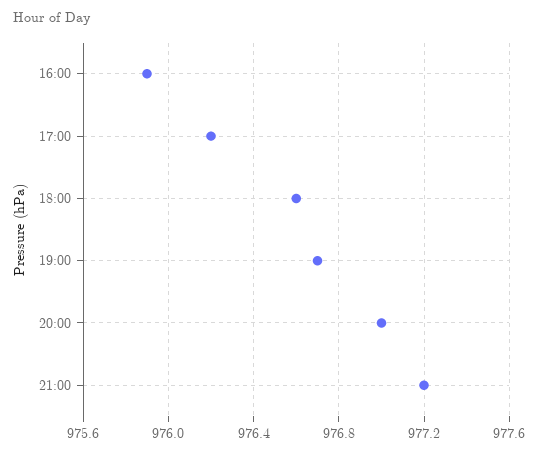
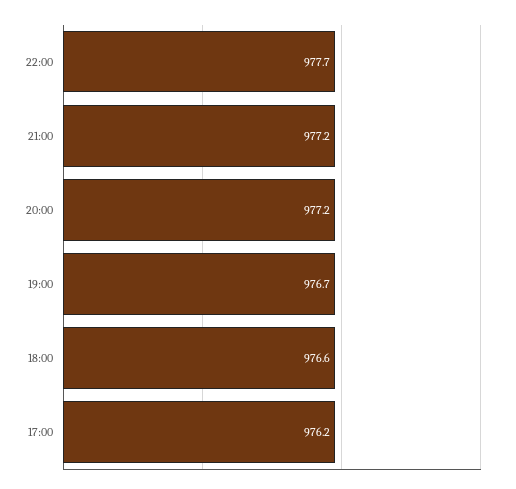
16:00: 975.9 -> none
20:00: 977 -> 977.2
22:00: none -> 977.7

